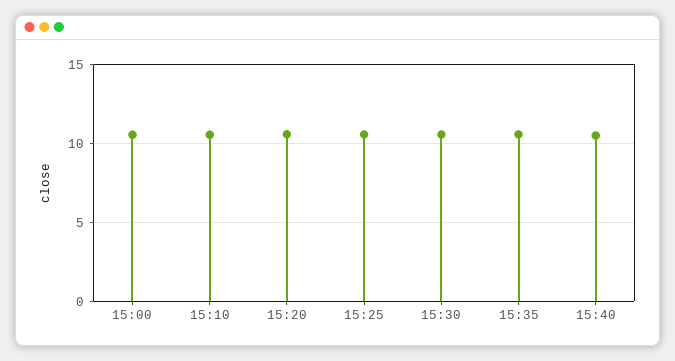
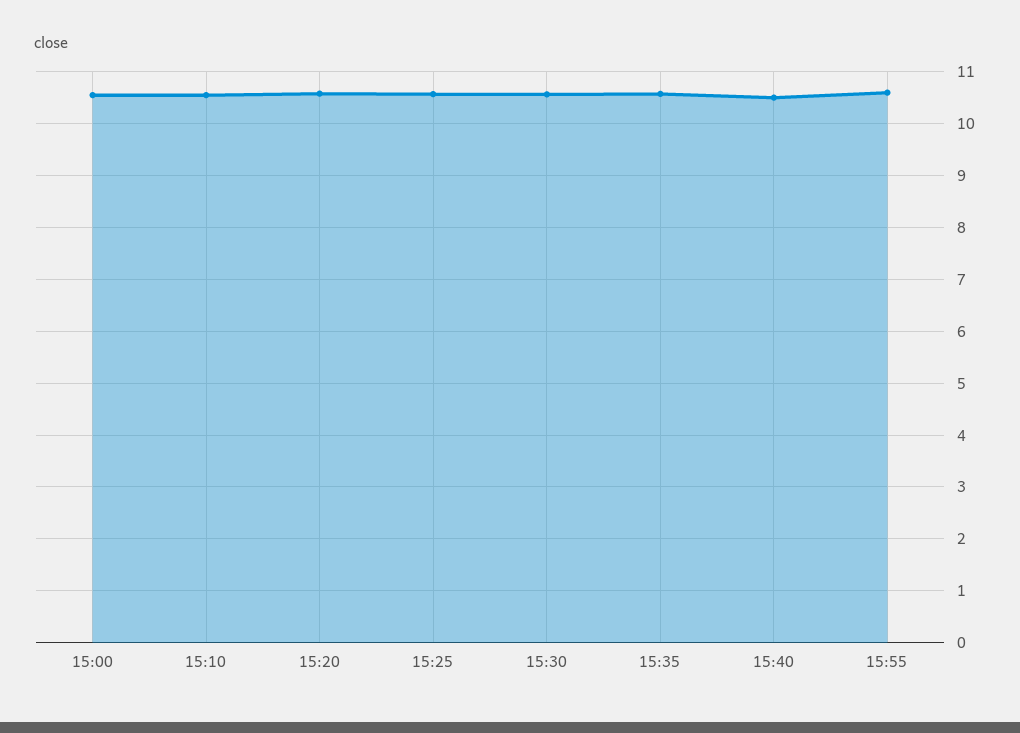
15:55: none -> 10.6

